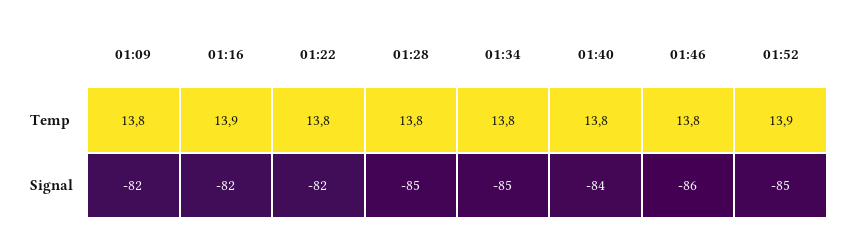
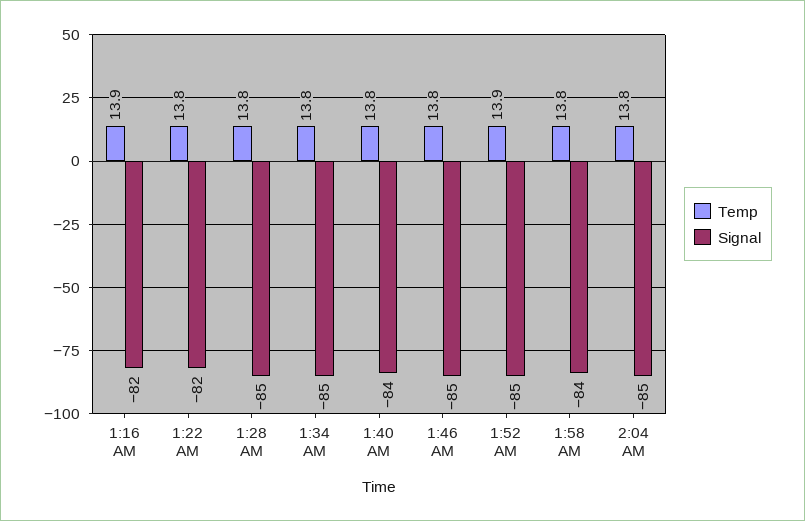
Temp, 01:09: 13.8 -> none
Signal, 01:09: -82 -> none
Signal, 01:46: -86 -> -85
Temp, 1:58 AM: none -> 13.8
Signal, 1:58 AM: none -> -84
Temp, 2:04 AM: none -> 13.8
Signal, 2:04 AM: none -> -85

